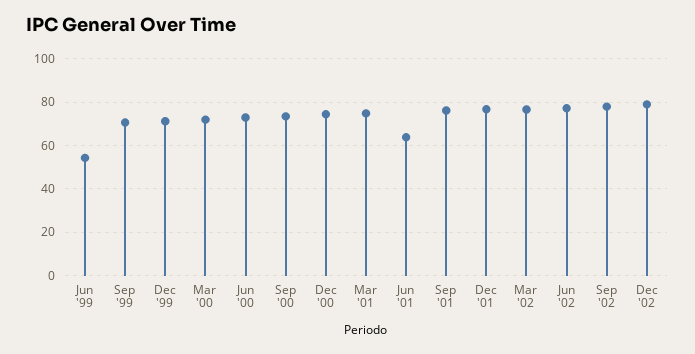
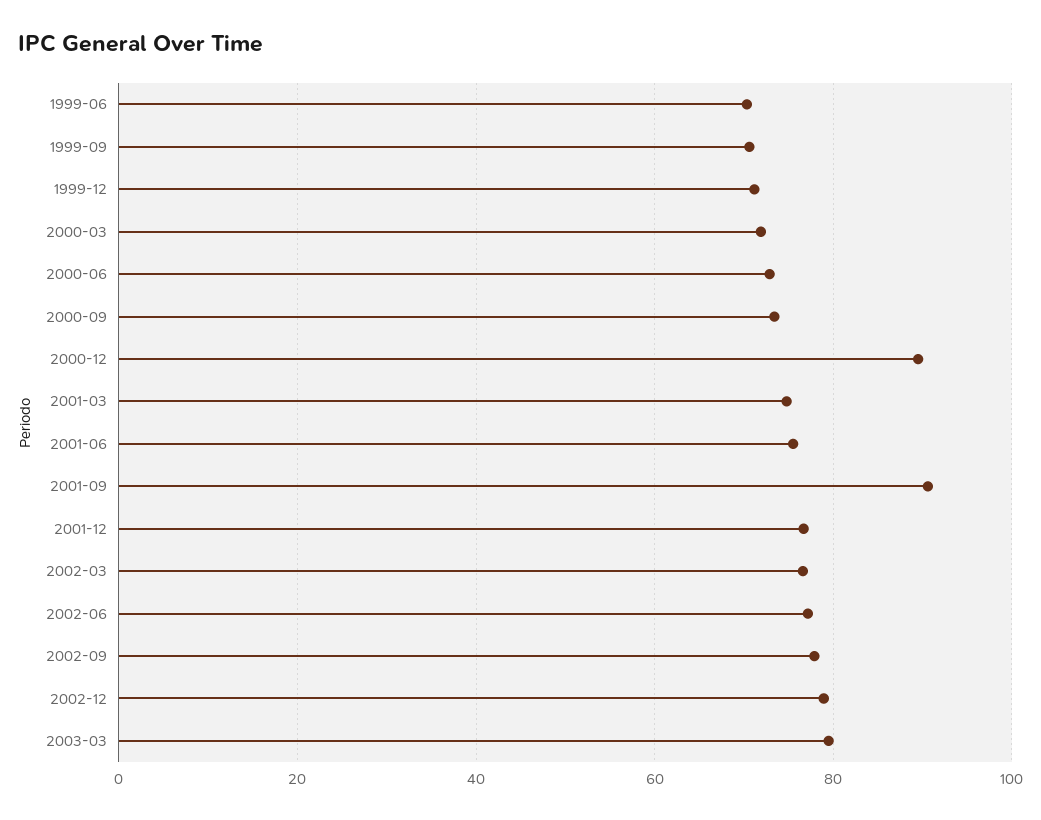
Jun '99: 55 -> 70
Dec '00: 75 -> 90
Jun '01: 65 -> 76
Sep '01: 75 -> 90
2003-03: none -> 80

